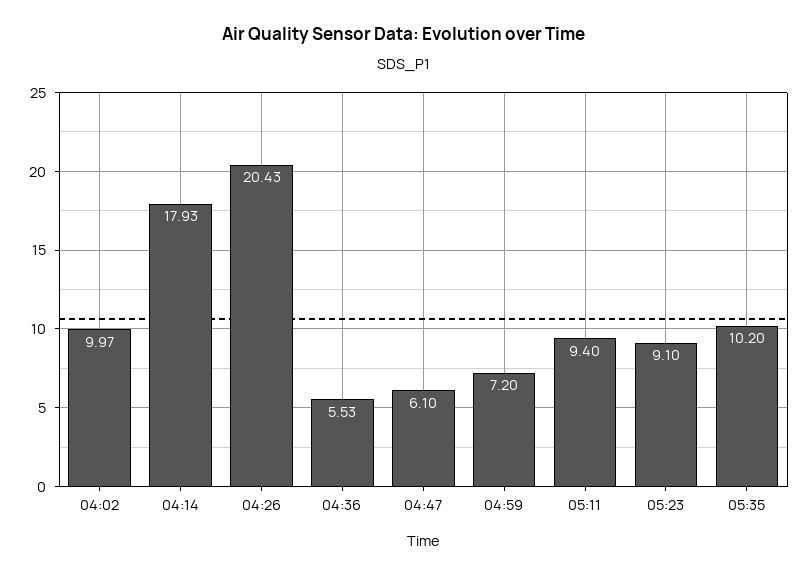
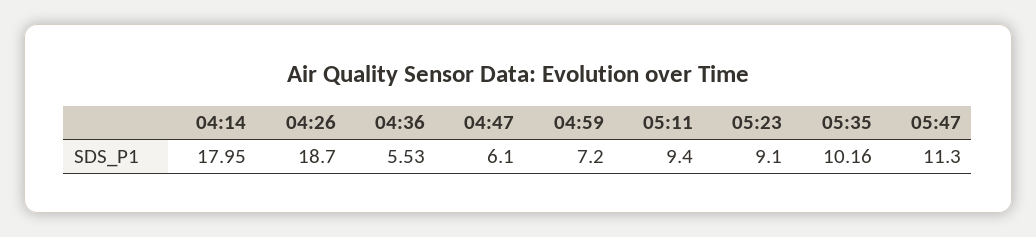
04:02: 9.97 -> none
04:14: 17.93 -> 17.95
04:26: 20.43 -> 18.7
05:35: 10.2 -> 10.16
05:47: none -> 11.3

